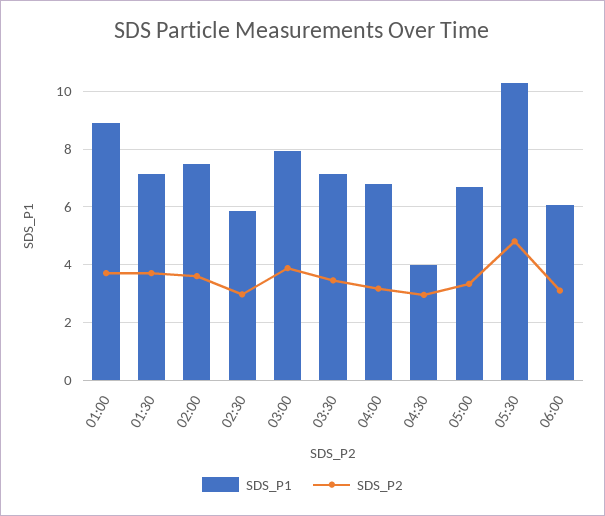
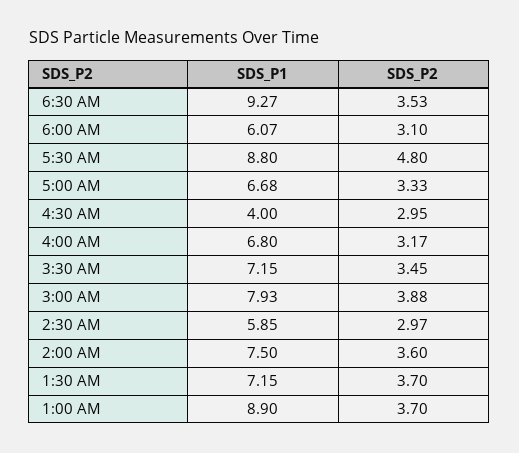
SDS_P1, 05:30: 10.25 -> 8.8
SDS_P1, 6:30 AM: none -> 9.27
SDS_P2, 6:30 AM: none -> 3.53

